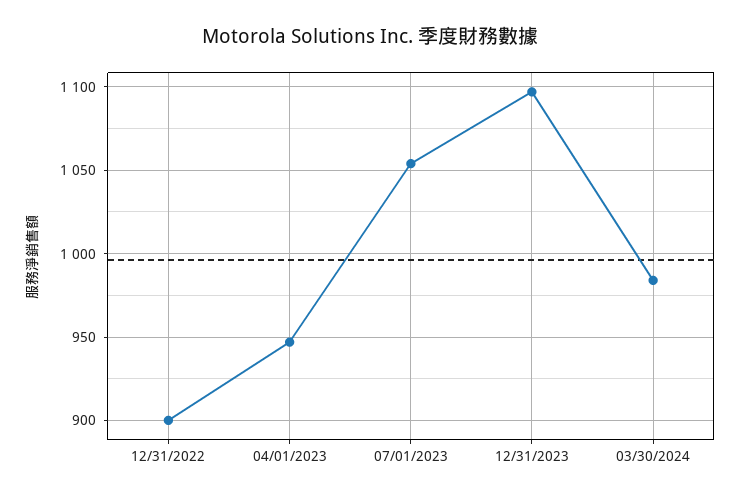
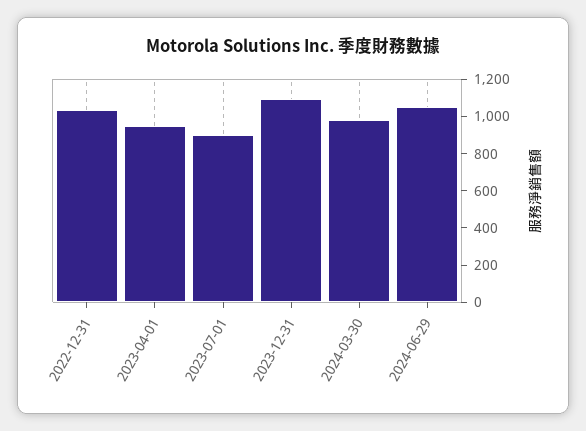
12/31/2022: 900 -> 1050
07/01/2023: 1055 -> 900
2024-06-29: none -> 1050

